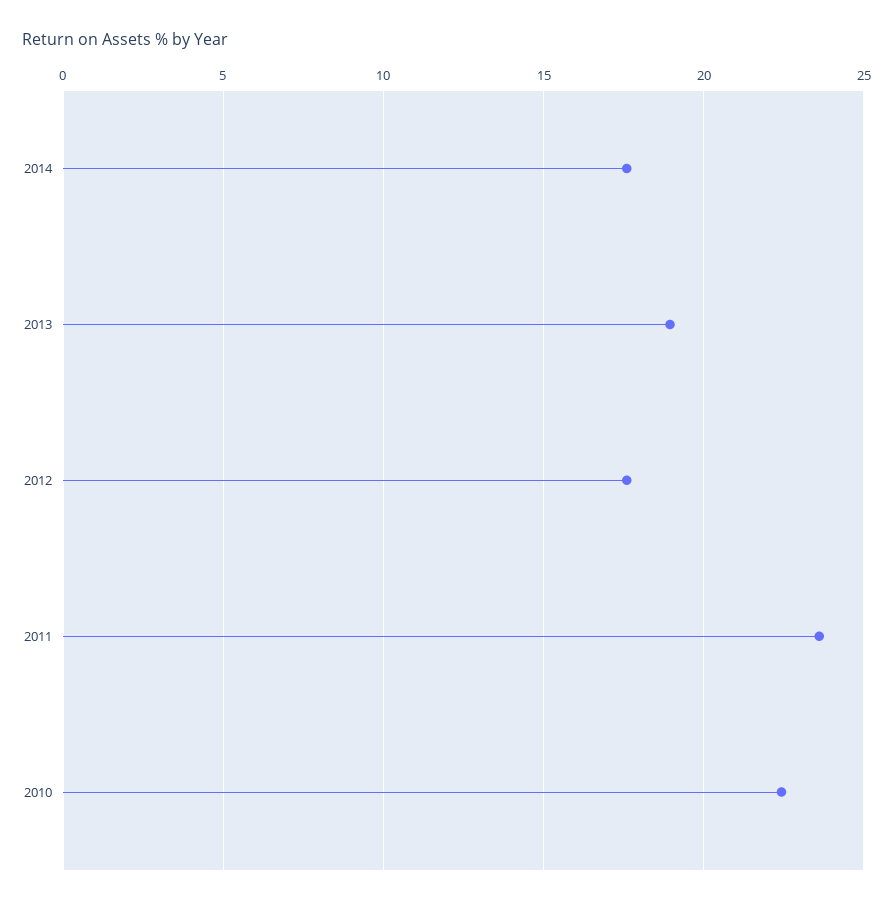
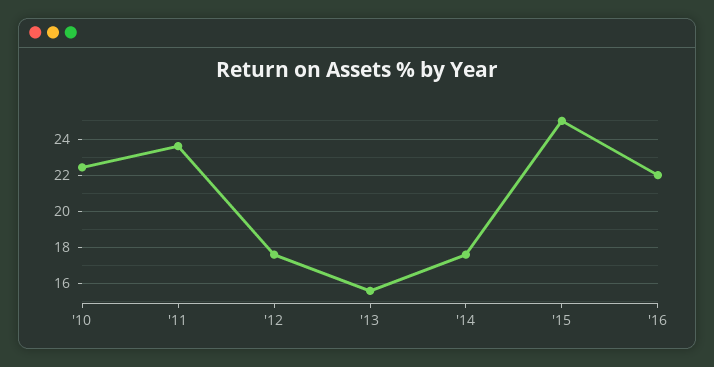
2013: 19 -> 15.5
'15: none -> 25
'16: none -> 22

